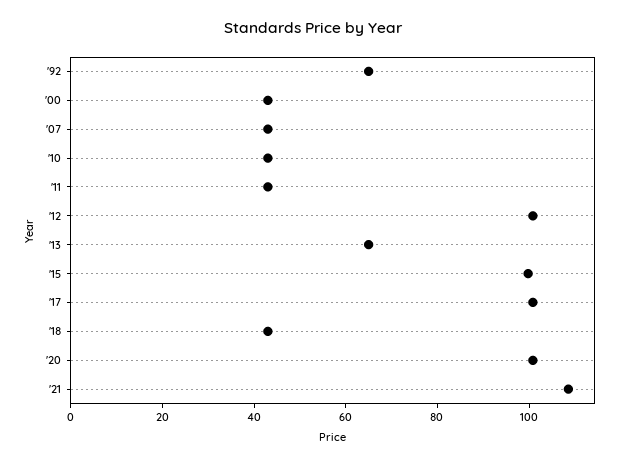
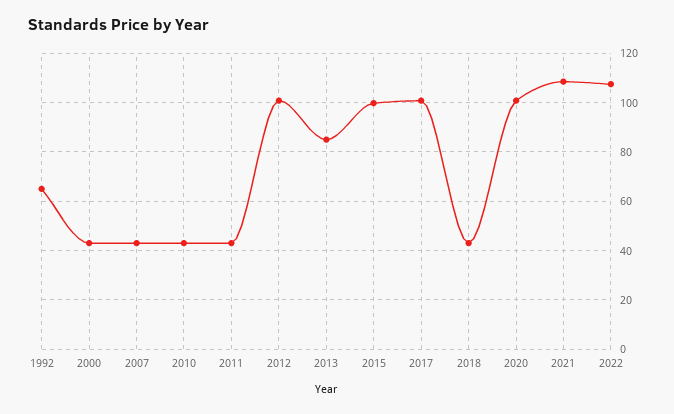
'13: 65 -> 85
2022: none -> 107.5

